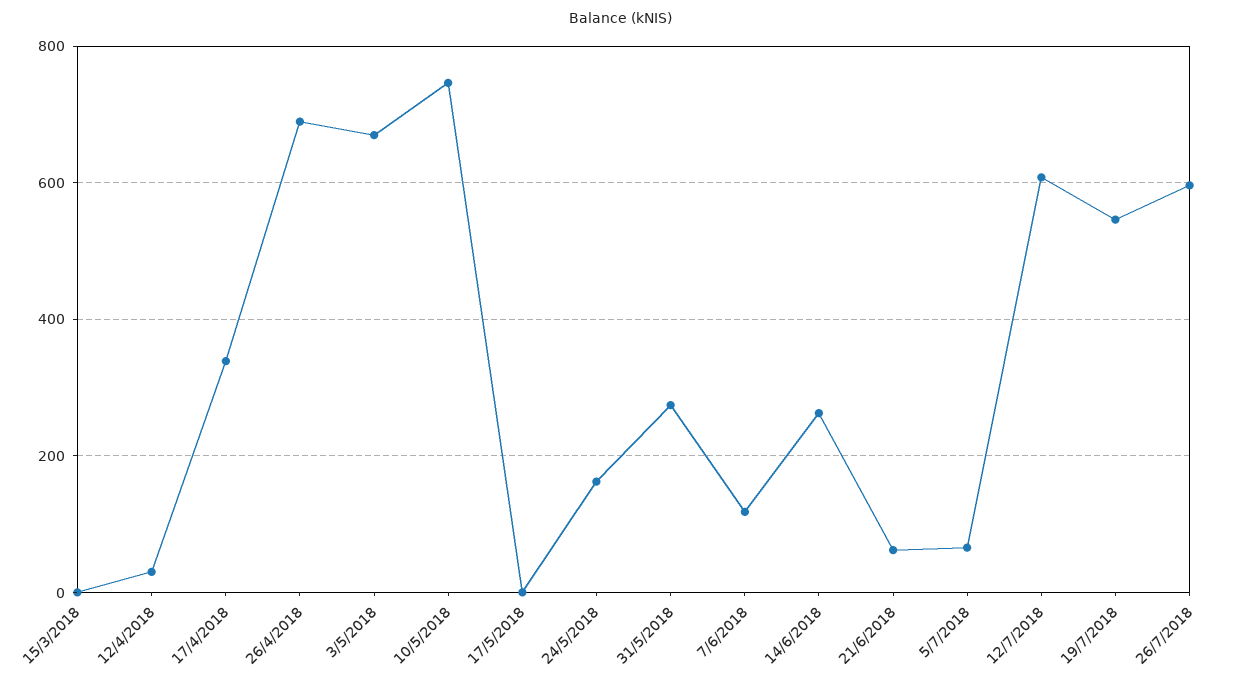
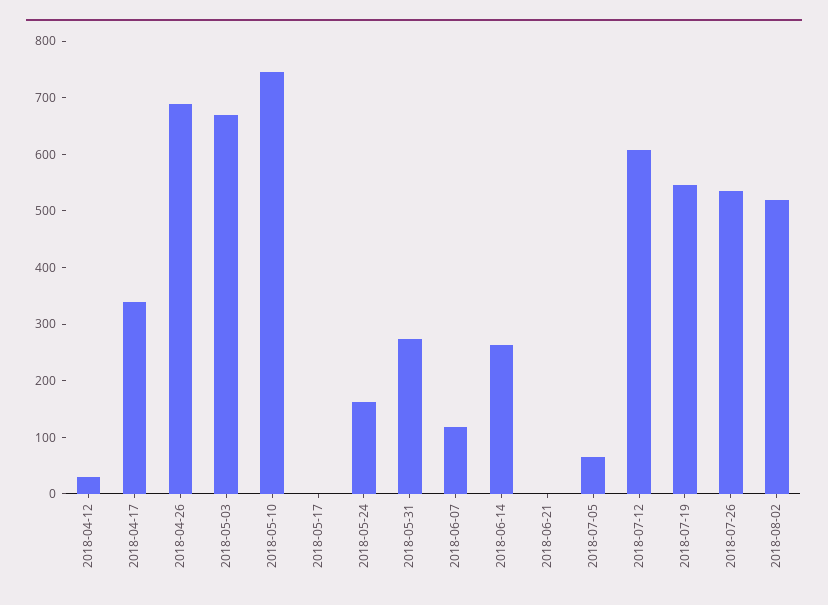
15/3/2018: 0 -> none
21/6/2018: 60 -> 0
26/7/2018: 600 -> 540
2018-08-02: none -> 520

